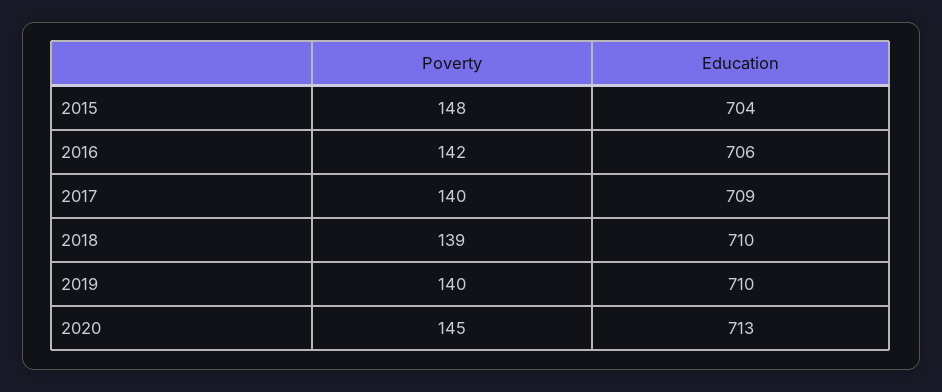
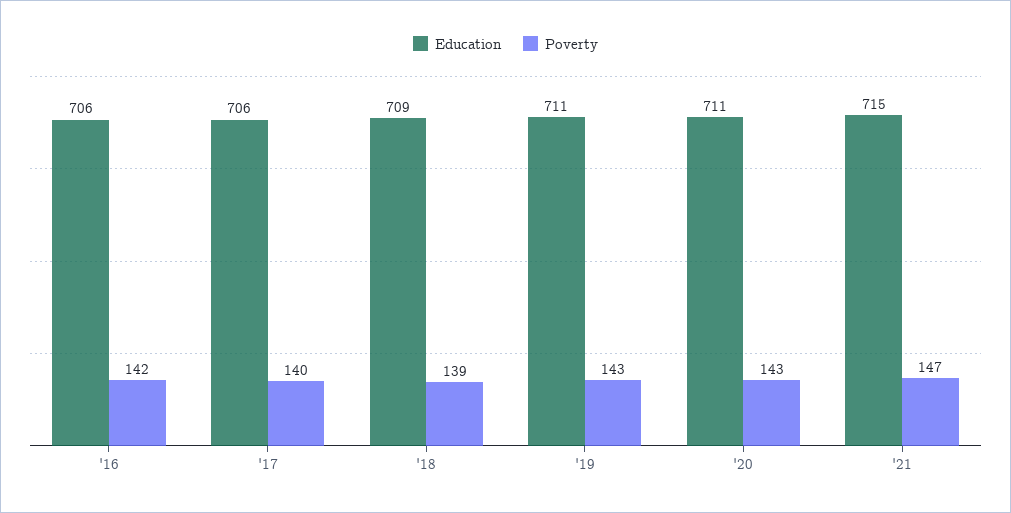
Poverty, 2015: 148 -> none
Education, 2015: 704 -> none
Education, 2017: 709 -> 706
Education, 2018: 710 -> 709
Poverty, 2019: 140 -> 143
Education, 2019: 710 -> 711
Poverty, 2020: 145 -> 143
Education, 2020: 713 -> 711
Education, '21: none -> 715
Poverty, '21: none -> 147

